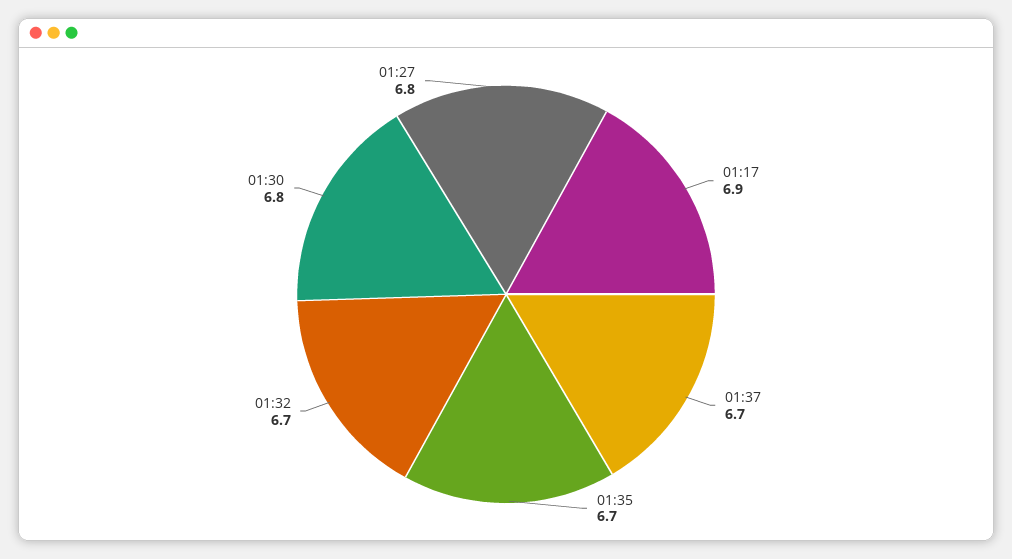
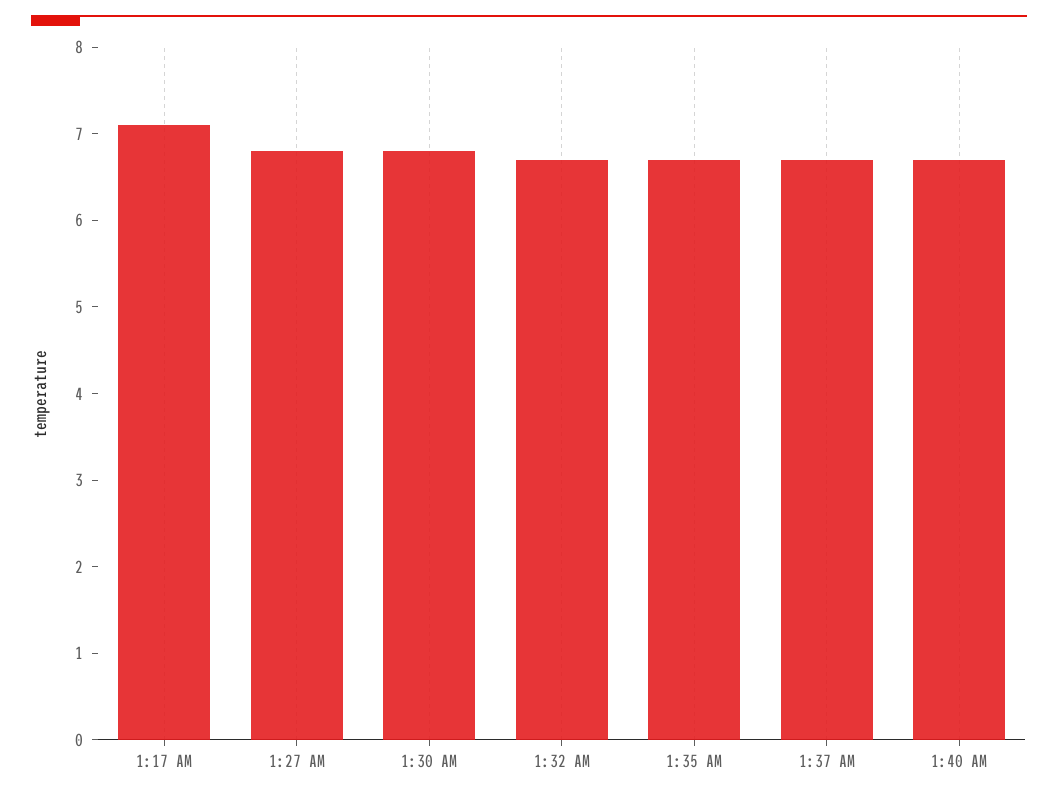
01:17: 6.9 -> 7.1
1:40 AM: none -> 6.7

